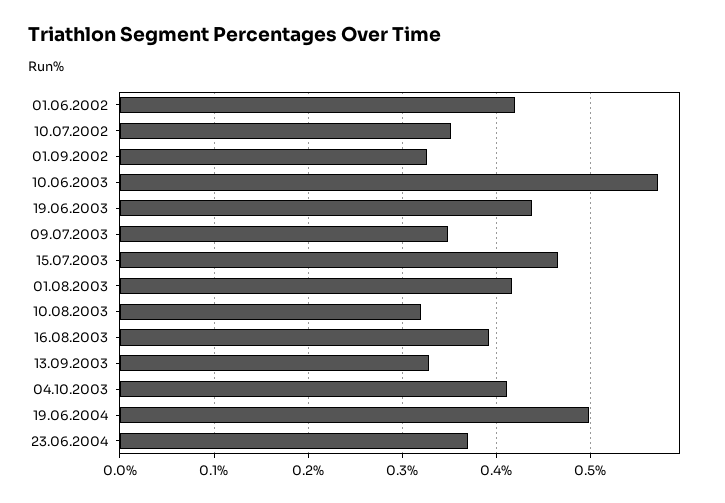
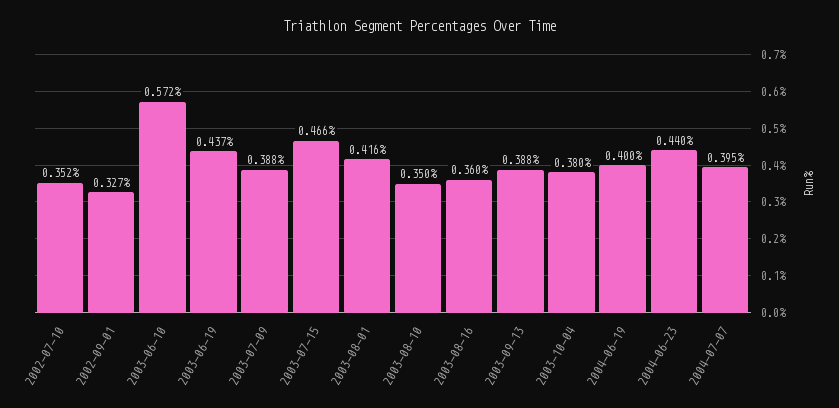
01.06.2002: 0.42 -> none
09.07.2003: 0.35 -> 0.388
10.08.2003: 0.32 -> 0.35
16.08.2003: 0.39 -> 0.36
13.09.2003: 0.33 -> 0.388
04.10.2003: 0.41 -> 0.38
19.06.2004: 0.5 -> 0.4
23.06.2004: 0.37 -> 0.44
2004-07-07: none -> 0.395

